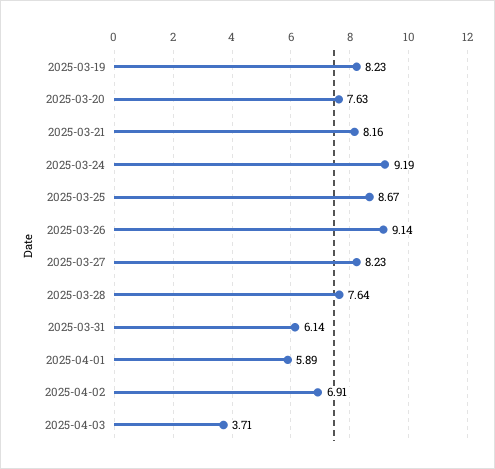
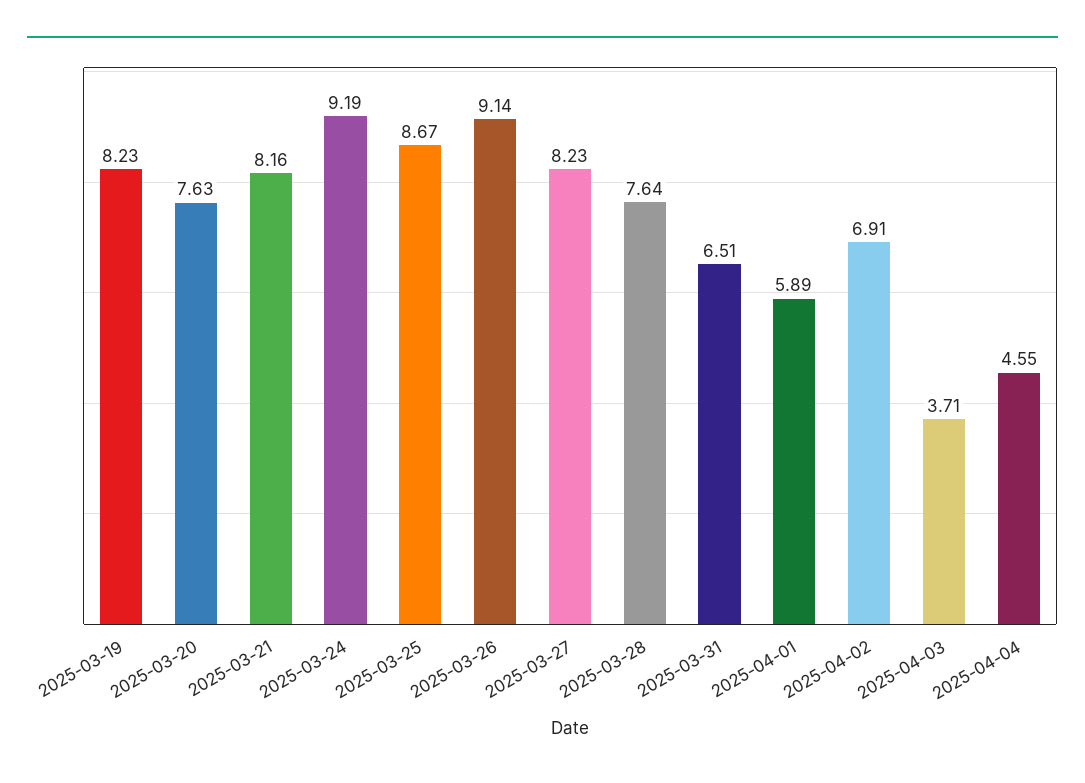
2025-03-31: 6.14 -> 6.51
2025-04-04: none -> 4.55

